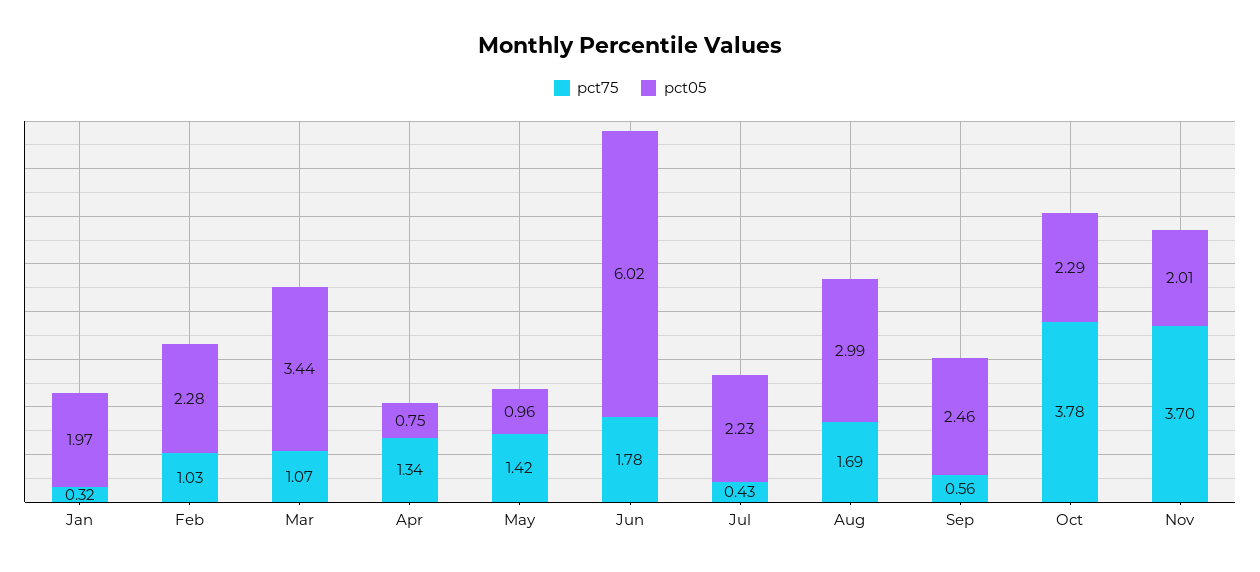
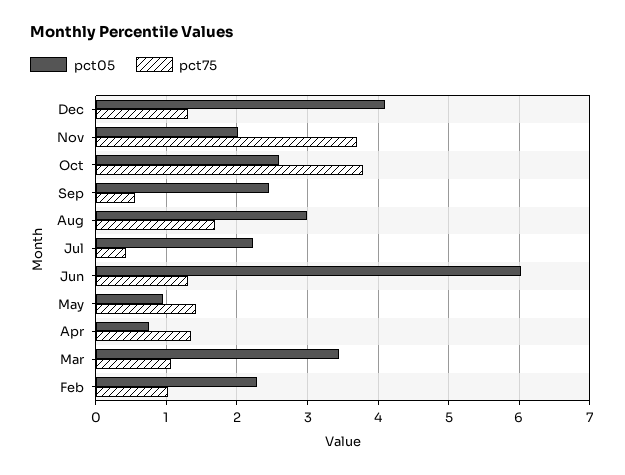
pct75, Jan: 0.32 -> none
pct05, Jan: 1.97 -> none
pct75, Jun: 1.78 -> 1.3
pct05, Oct: 2.29 -> 2.6
pct05, Dec: none -> 4.1
pct75, Dec: none -> 1.3

